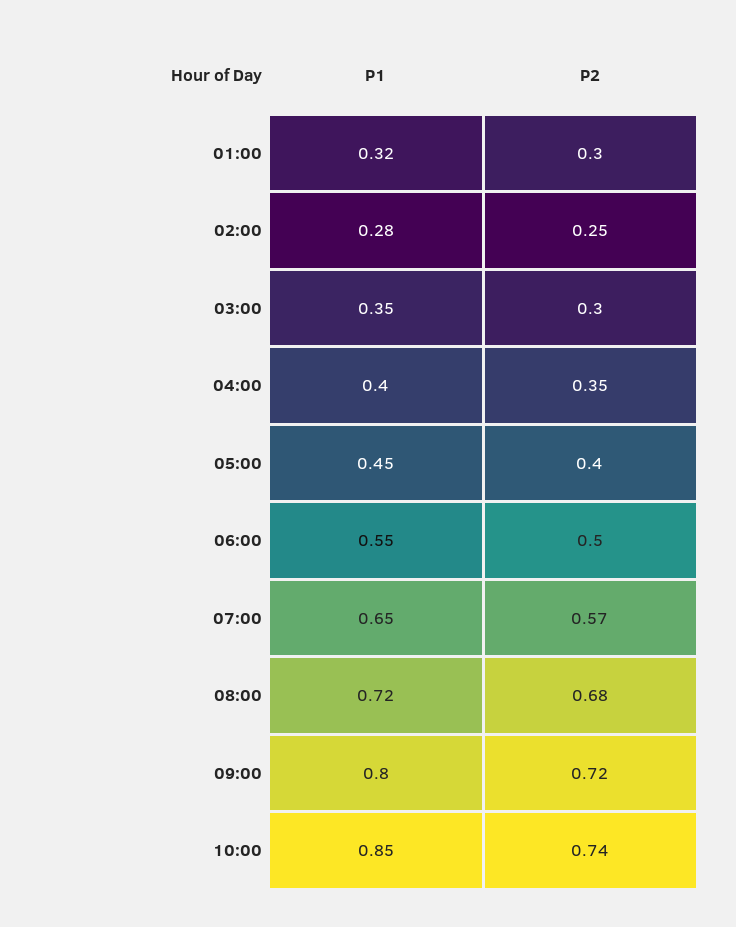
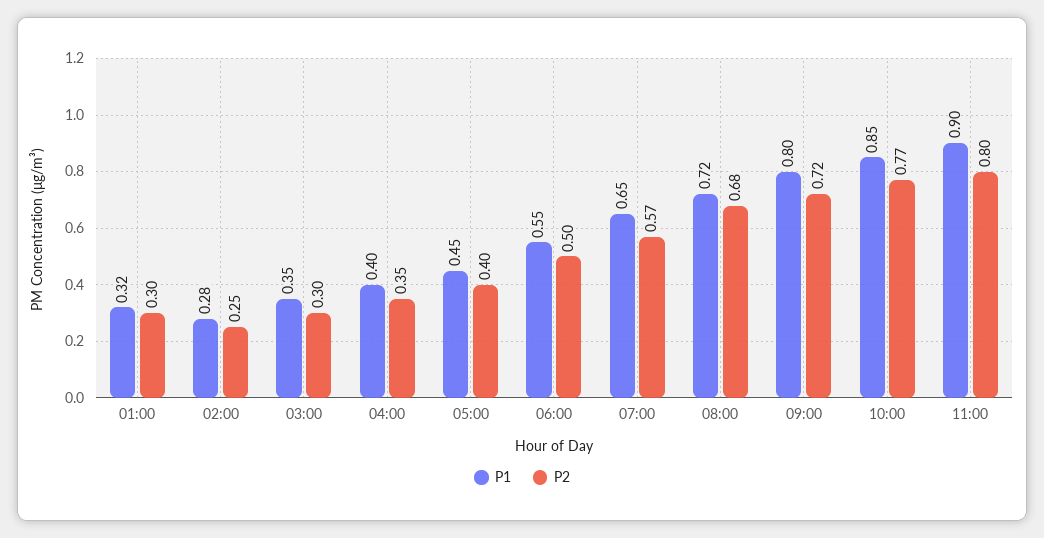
P2, 10:00: 0.74 -> 0.77
P1, 11:00: none -> 0.9
P2, 11:00: none -> 0.8

